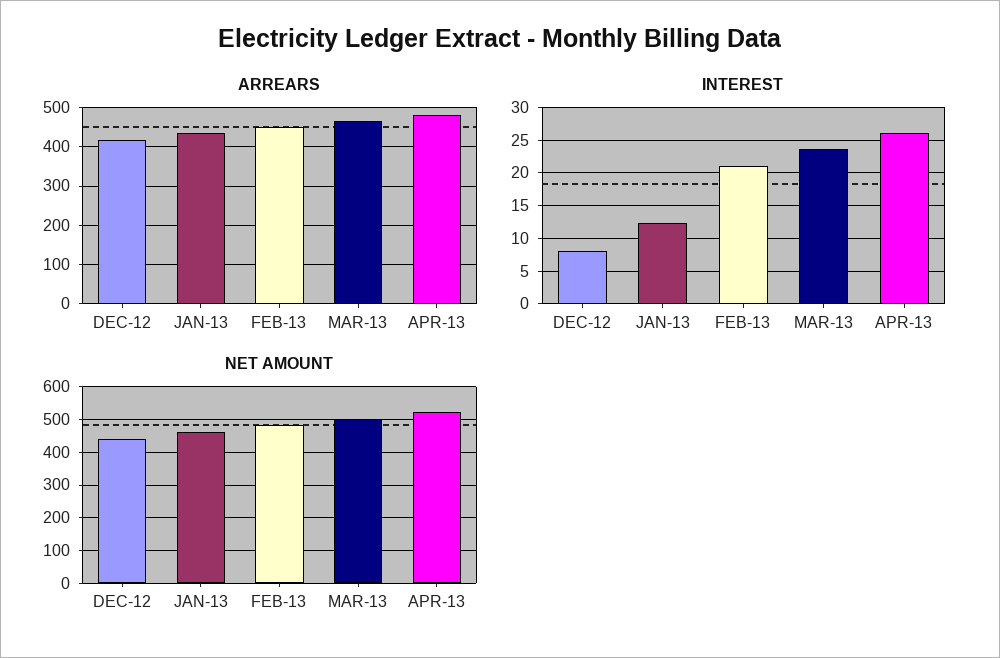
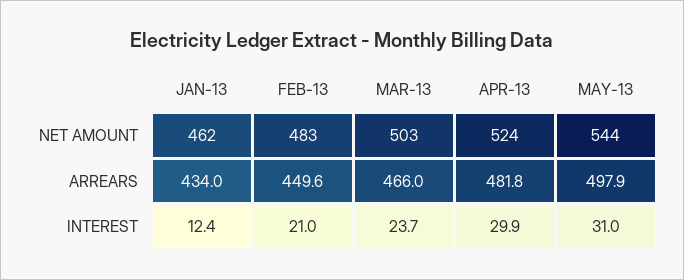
ARREARS, DEC-12: 420 -> none
INTEREST, DEC-12: 8 -> none
INTEREST, APR-13: 26 -> 29.9
NET AMOUNT, DEC-12: 440 -> none
NET AMOUNT, MAY-13: none -> 544
ARREARS, MAY-13: none -> 497.9
INTEREST, MAY-13: none -> 31

